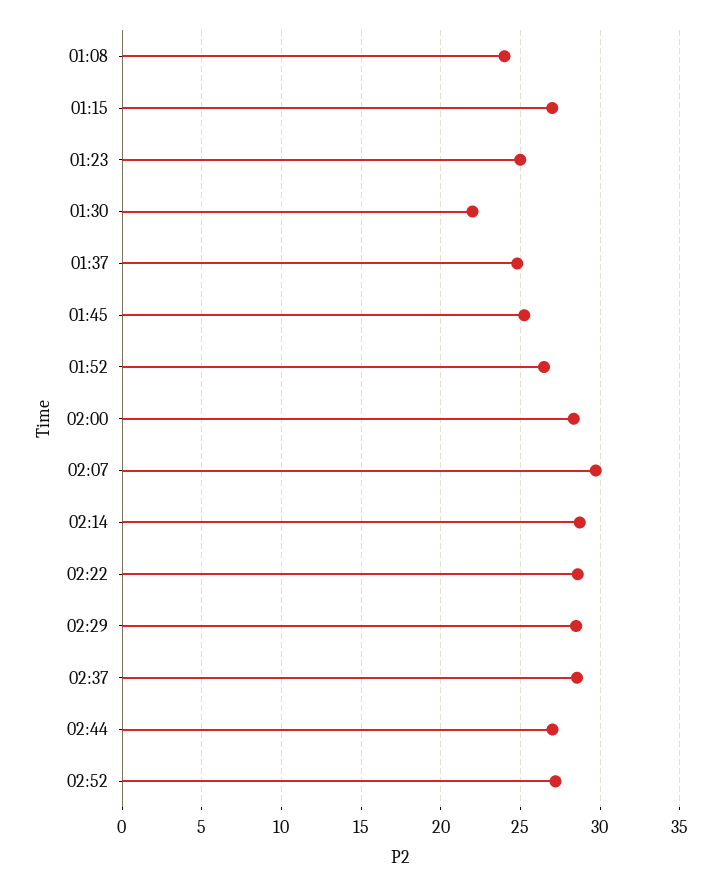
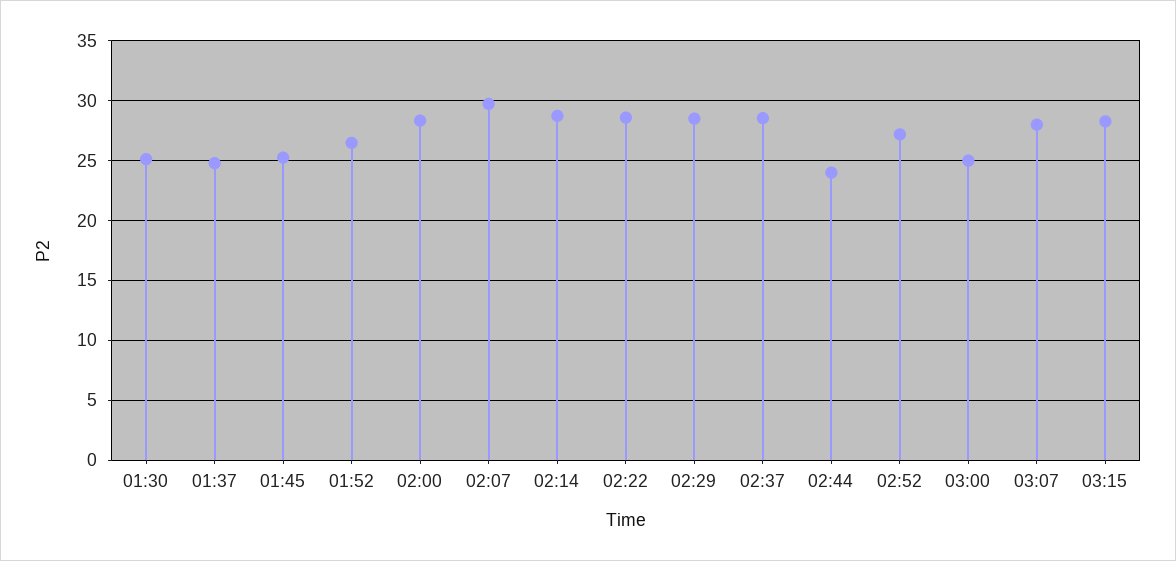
01:08: 24 -> none
01:15: 27 -> none
01:23: 25 -> none
01:30: 22 -> 25
02:44: 27 -> 24
03:00: none -> 25
03:07: none -> 28
03:15: none -> 28

